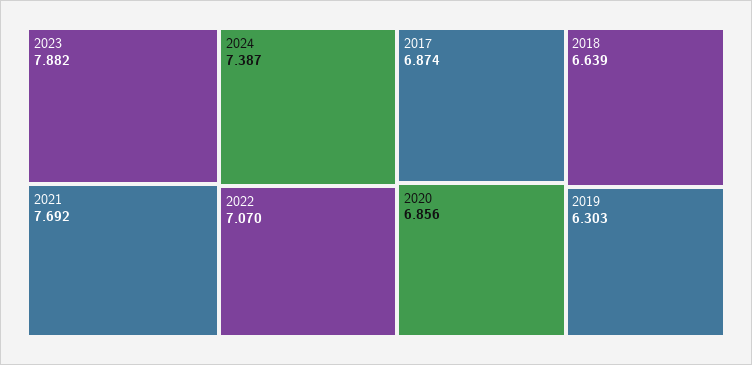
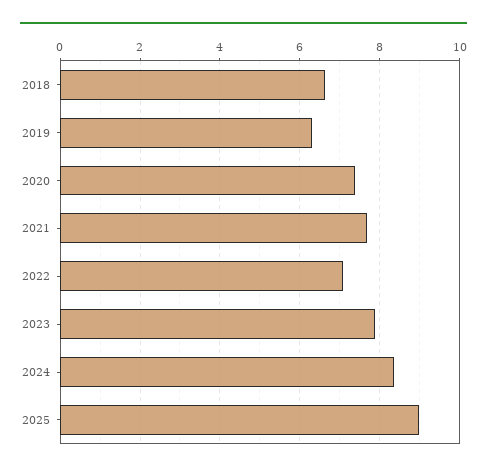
2024: 7.387 -> 8.4
2017: 6.874 -> none
2020: 6.856 -> 7.4
2025: none -> 9

